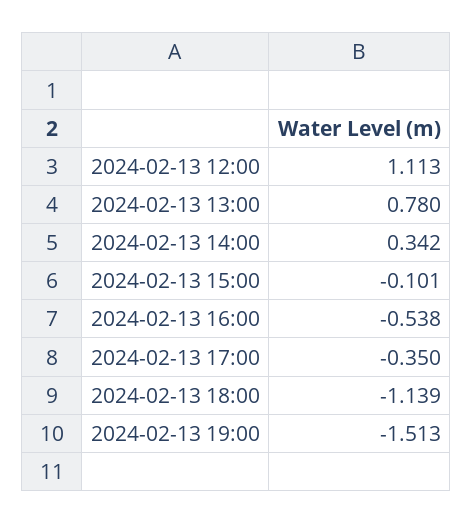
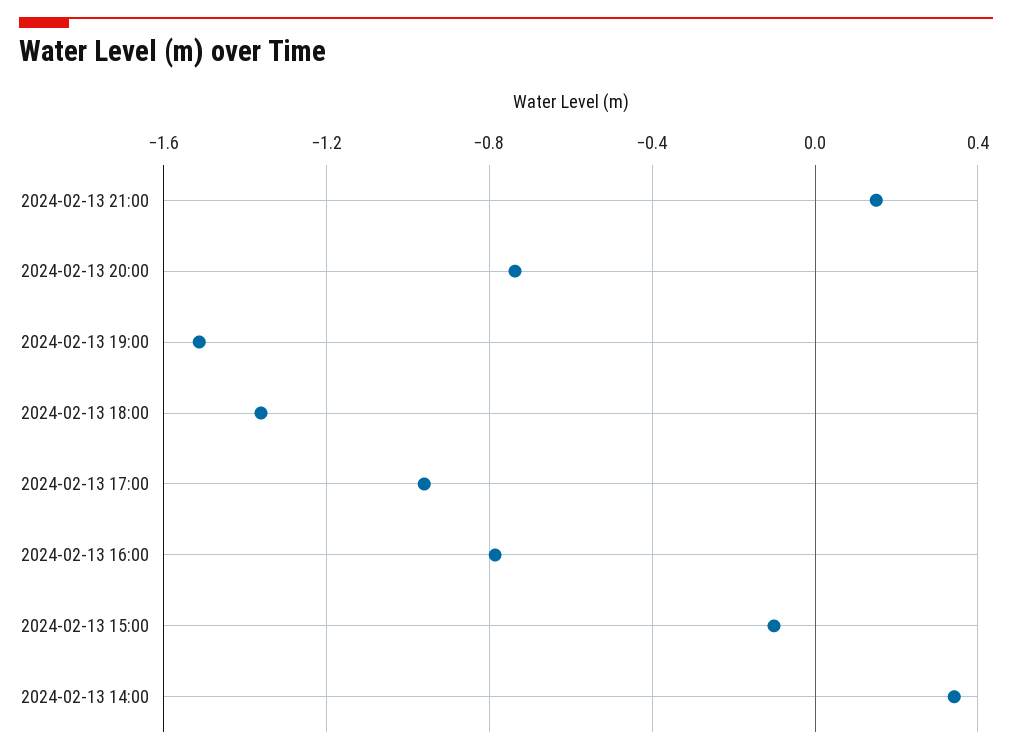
2024-02-13 12:00: 1.113 -> none
2024-02-13 13:00: 0.78 -> none
2024-02-13 16:00: -0.538 -> -0.8
2024-02-13 17:00: -0.35 -> -0.95
2024-02-13 18:00: -1.139 -> -1.35
2024-02-13 21:00: none -> 0.15
2024-02-13 20:00: none -> -0.75

